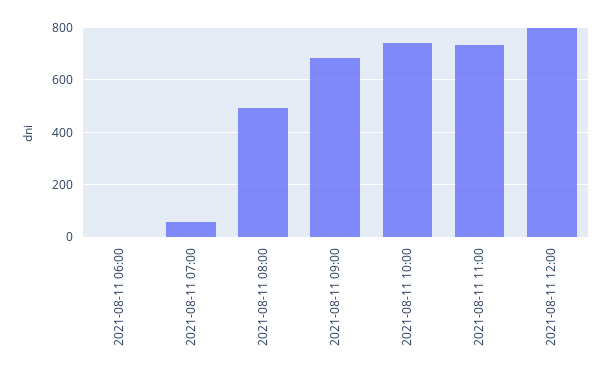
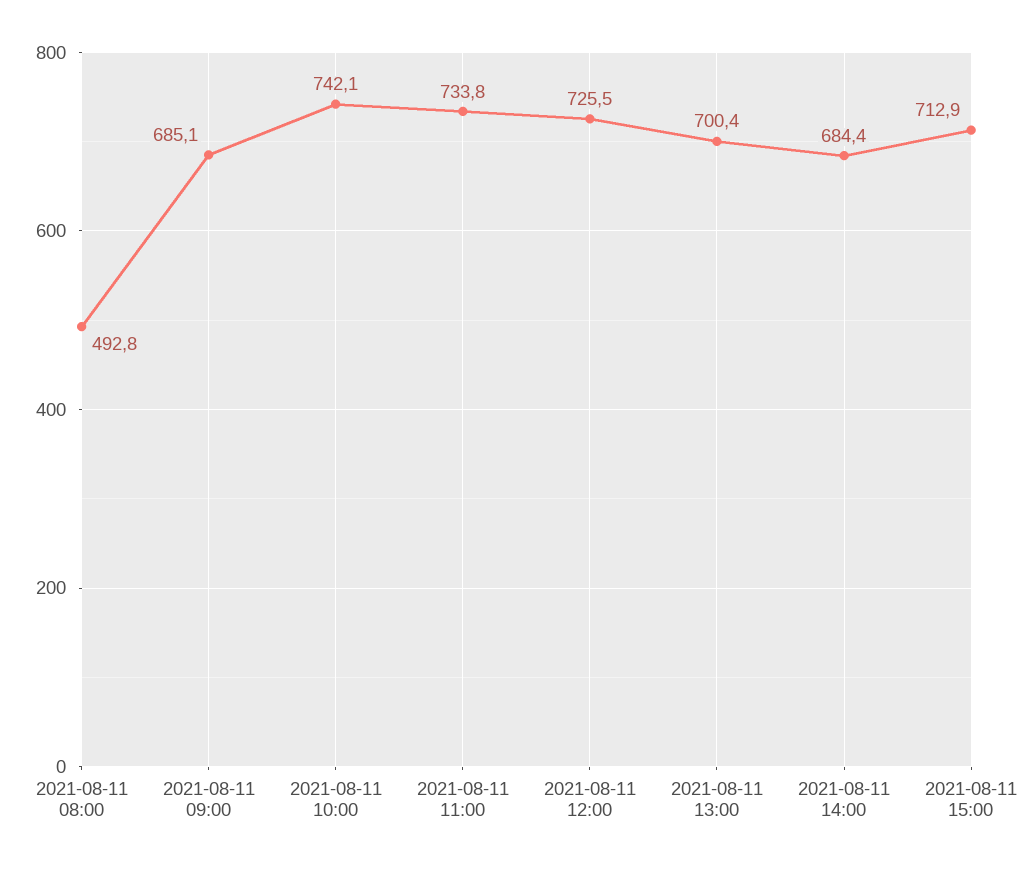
2021-08-11 06:00: 0 -> none
2021-08-11 07:00: 50 -> none
2021-08-11 12:00: 800 -> 725.5
2021-08-11 13:00: none -> 700.4
2021-08-11 14:00: none -> 684.4
2021-08-11 15:00: none -> 712.9

